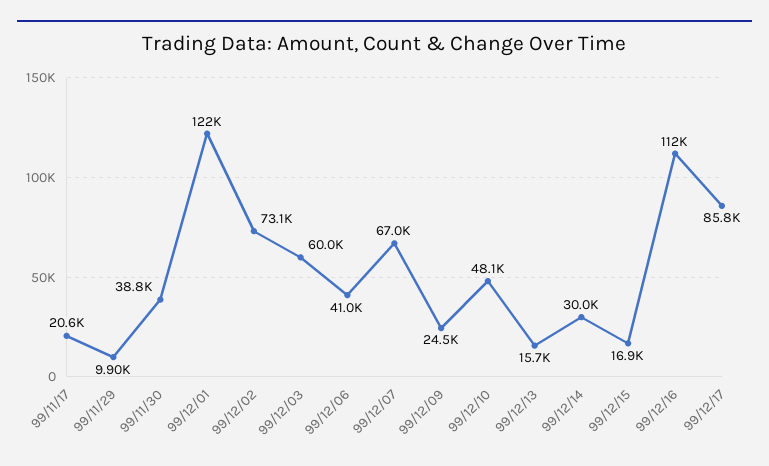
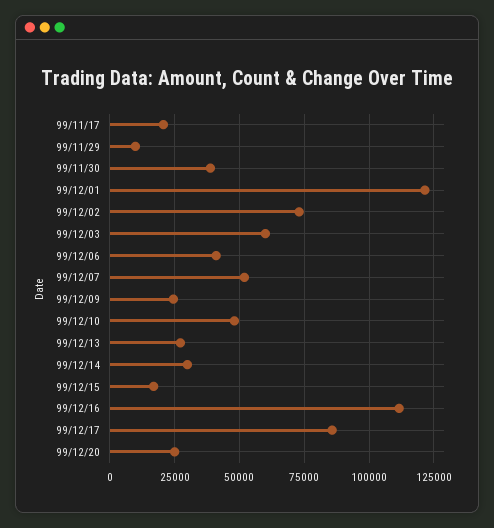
99/12/07: 67000 -> 52500
99/12/13: 15700 -> 27500
99/12/20: none -> 25000

